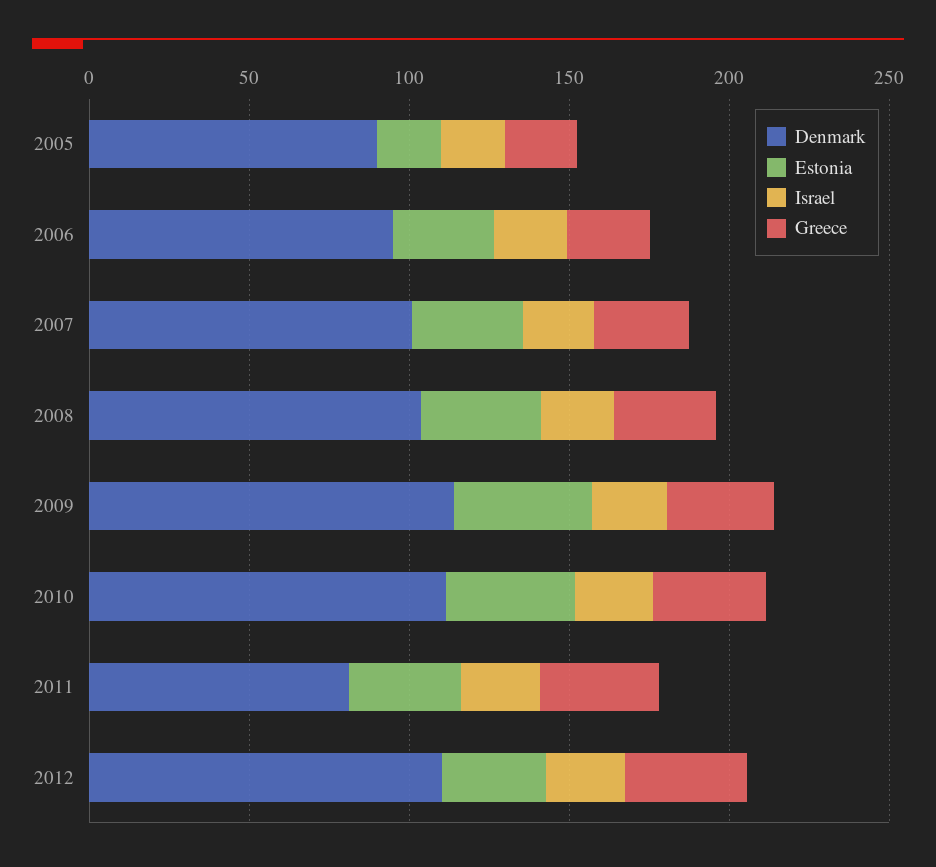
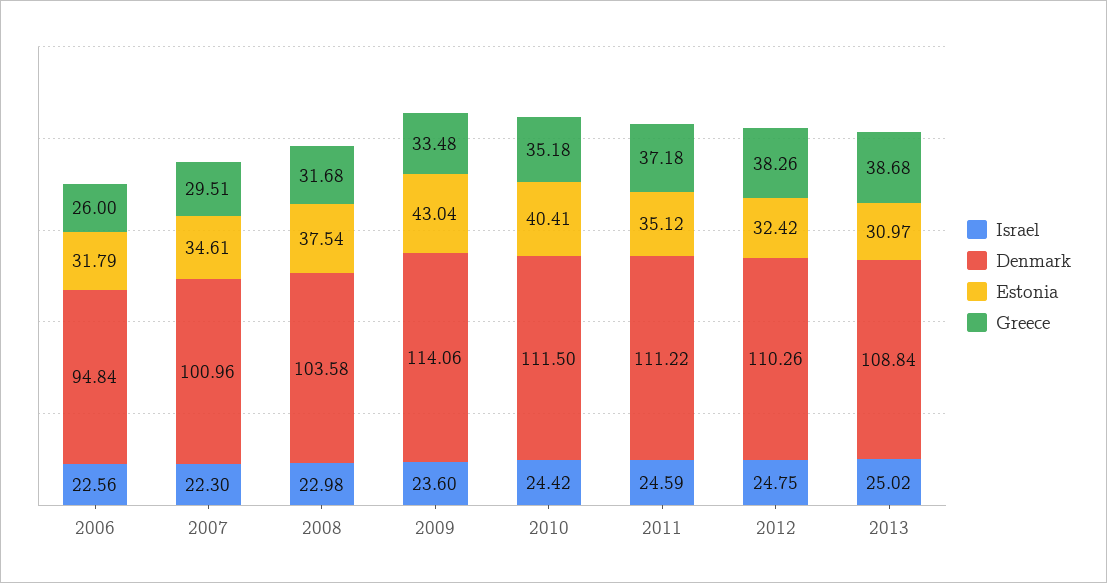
Denmark, 2005: 90 -> none
Estonia, 2005: 20 -> none
Israel, 2005: 20 -> none
Greece, 2005: 20 -> none
Denmark, 2011: 80 -> 111.22
Israel, 2013: none -> 25.02
Denmark, 2013: none -> 108.84
Estonia, 2013: none -> 30.97
Greece, 2013: none -> 38.68

